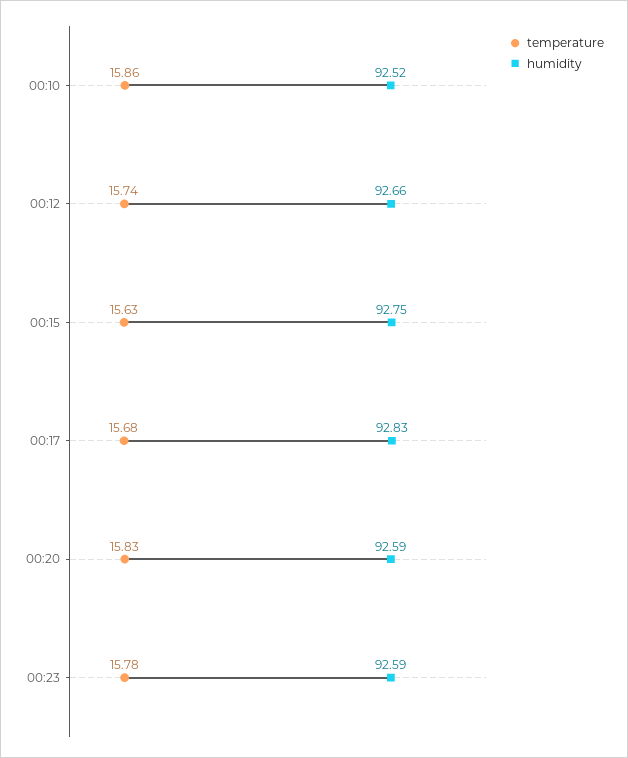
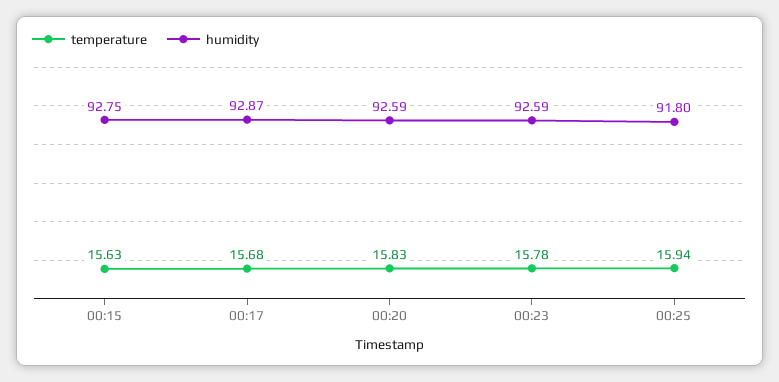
temperature, 00:10: 15.86 -> none
humidity, 00:10: 92.52 -> none
temperature, 00:12: 15.74 -> none
humidity, 00:12: 92.66 -> none
humidity, 00:17: 92.83 -> 92.87
temperature, 00:25: none -> 15.94
humidity, 00:25: none -> 91.8

